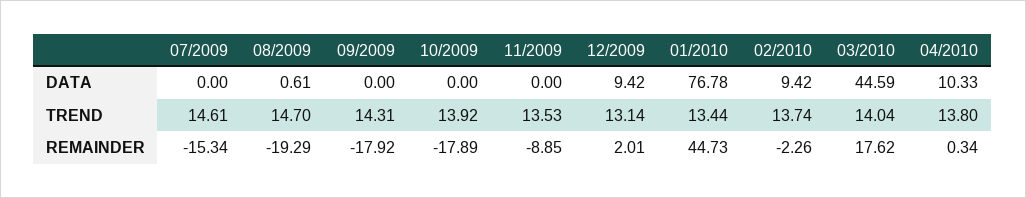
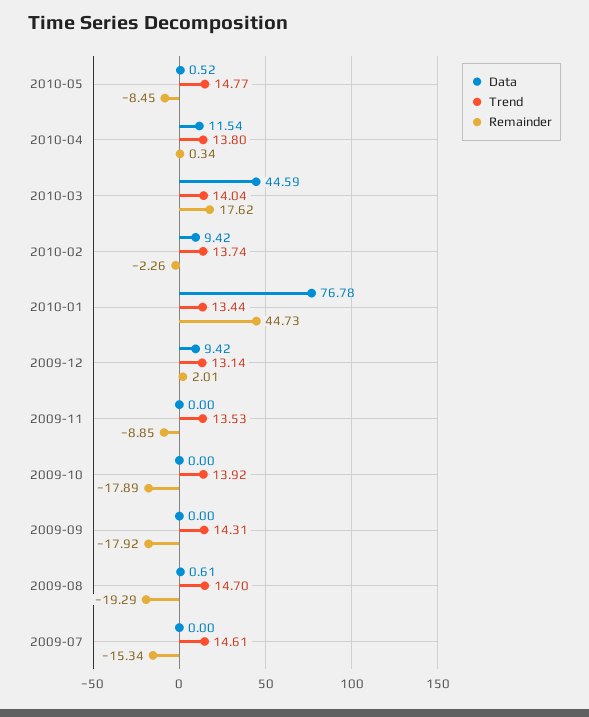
DATA, 04/2010: 10.33 -> 11.54
DATA, 2010-05: none -> 0.52
TREND, 2010-05: none -> 14.77
REMAINDER, 2010-05: none -> -8.45

